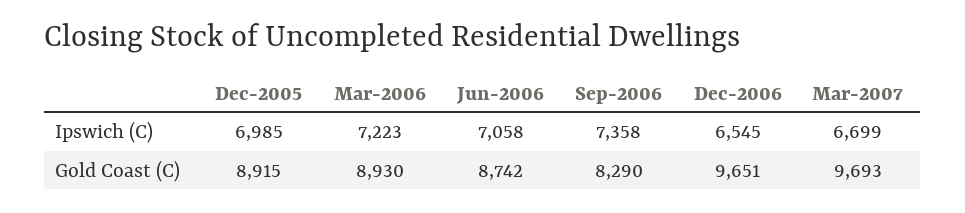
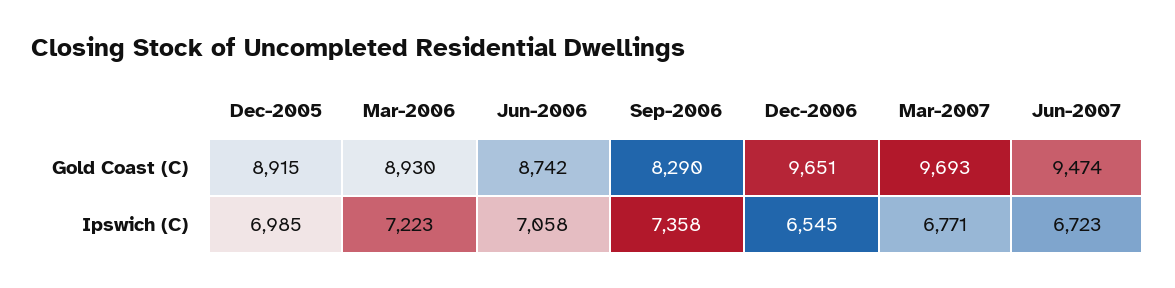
Mar-2007, Ipswich (C): 6699 -> 6771
Jun-2007, Gold Coast (C): none -> 9474
Jun-2007, Ipswich (C): none -> 6723

